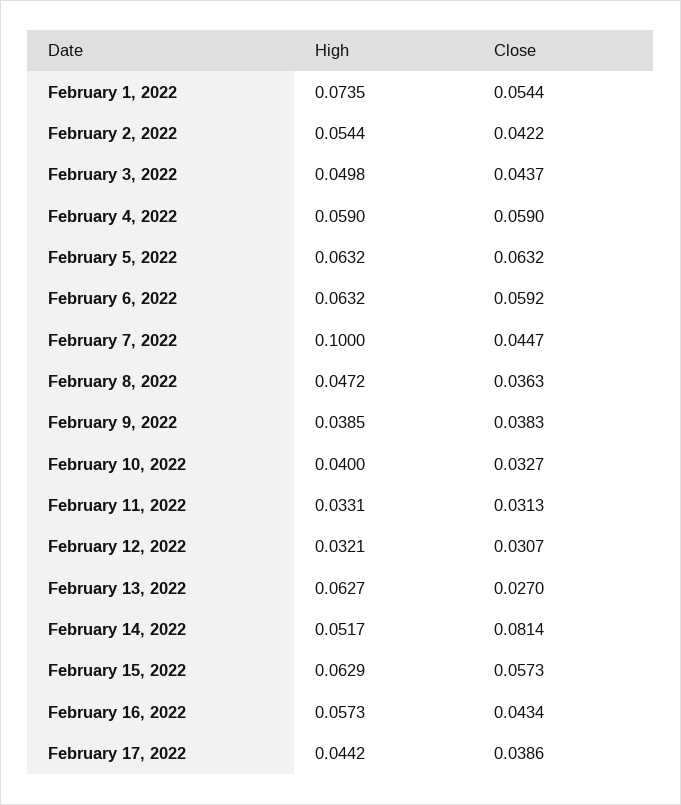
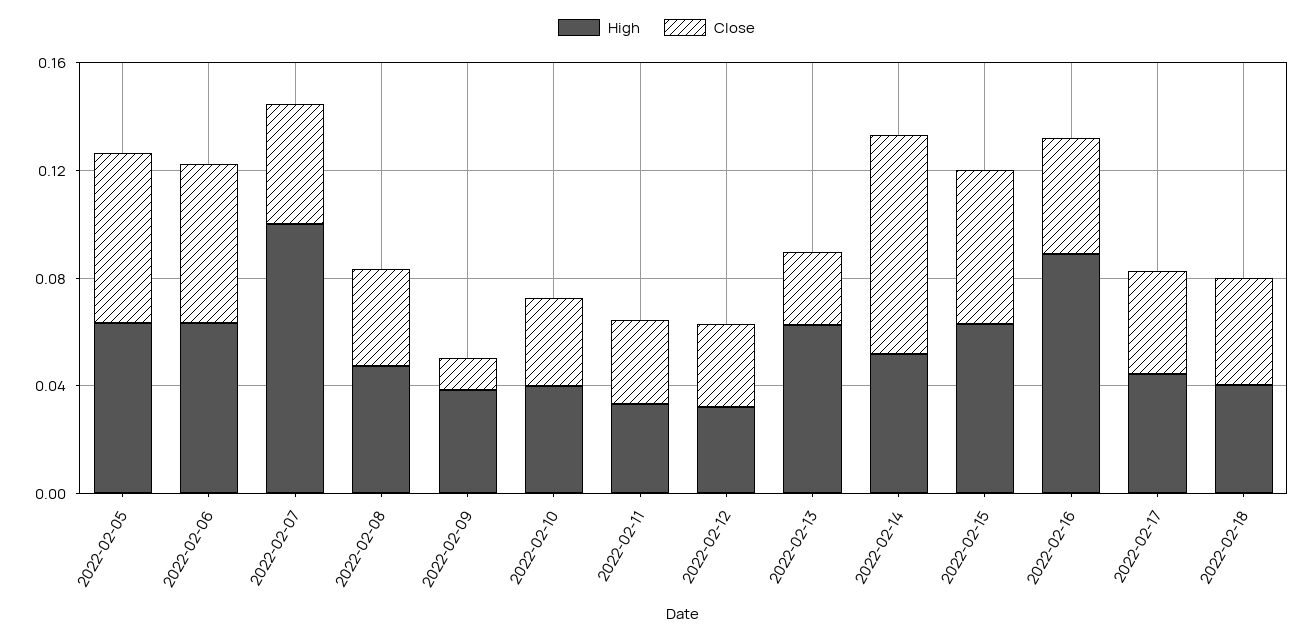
High, February 1, 2022: 0.0735 -> none
Close, February 1, 2022: 0.0544 -> none
High, February 2, 2022: 0.0544 -> none
Close, February 2, 2022: 0.0422 -> none
High, February 3, 2022: 0.0498 -> none
Close, February 3, 2022: 0.0437 -> none
High, February 4, 2022: 0.059 -> none
Close, February 4, 2022: 0.059 -> none
Close, February 9, 2022: 0.0383 -> 0.01
High, February 16, 2022: 0.0573 -> 0.09
High, 2022-02-18: none -> 0.04
Close, 2022-02-18: none -> 0.04

